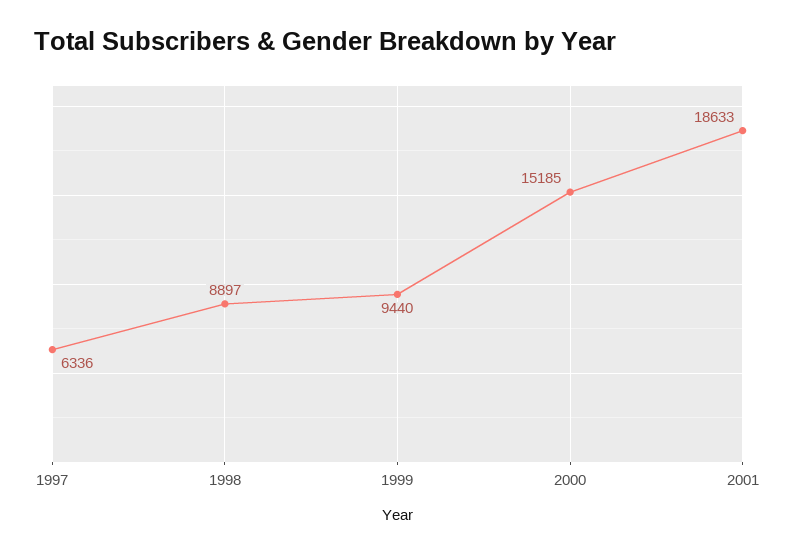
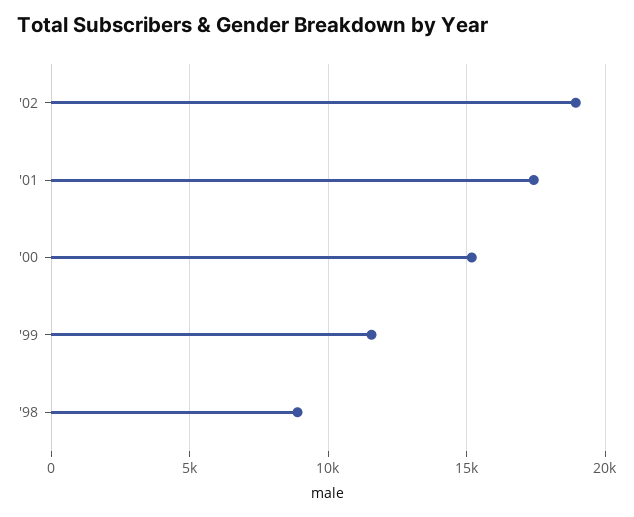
1997: 6336 -> none
1999: 9440 -> 11500
2001: 18633 -> 17500
'02: none -> 19000

